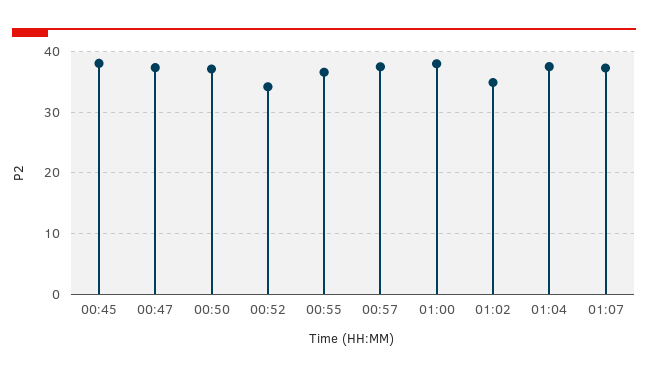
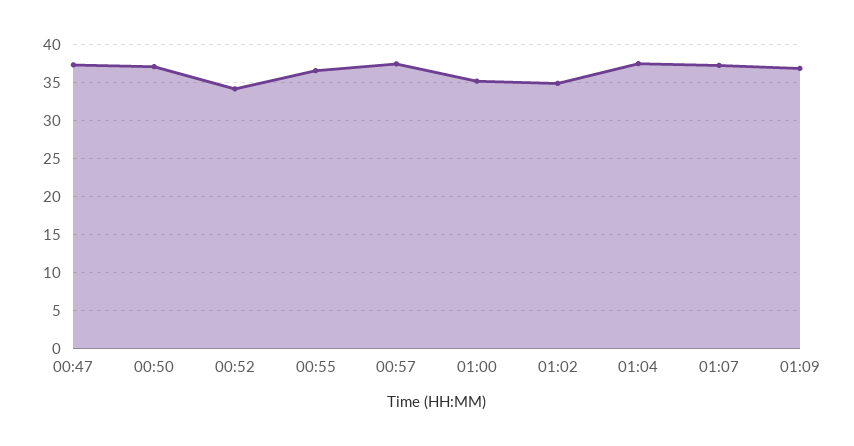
00:45: 38 -> none
01:00: 38 -> 35
01:09: none -> 37

